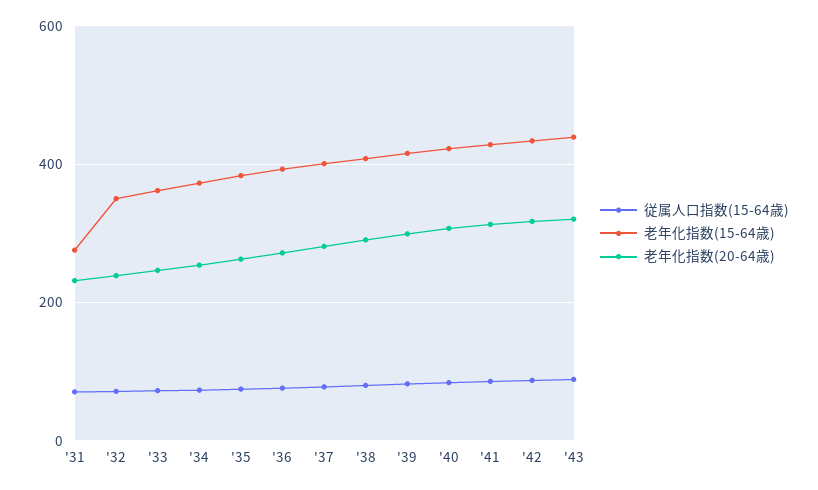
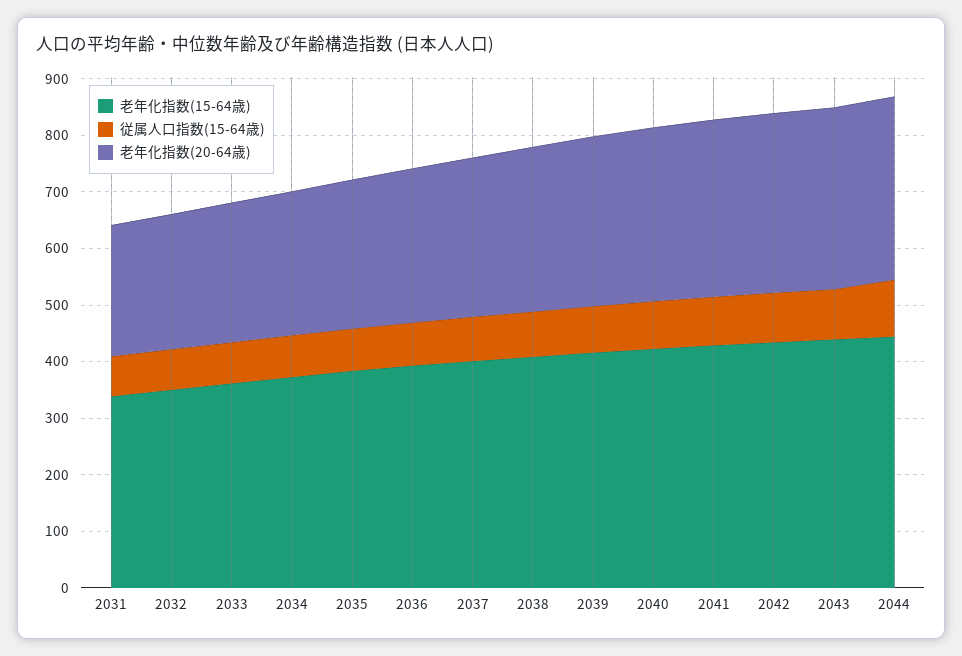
老年化指数(15-64歳), '31: 280 -> 340
老年化指数(15-64歳), 2044: none -> 440
従属人口指数(15-64歳), 2044: none -> 100
老年化指数(20-64歳), 2044: none -> 320

